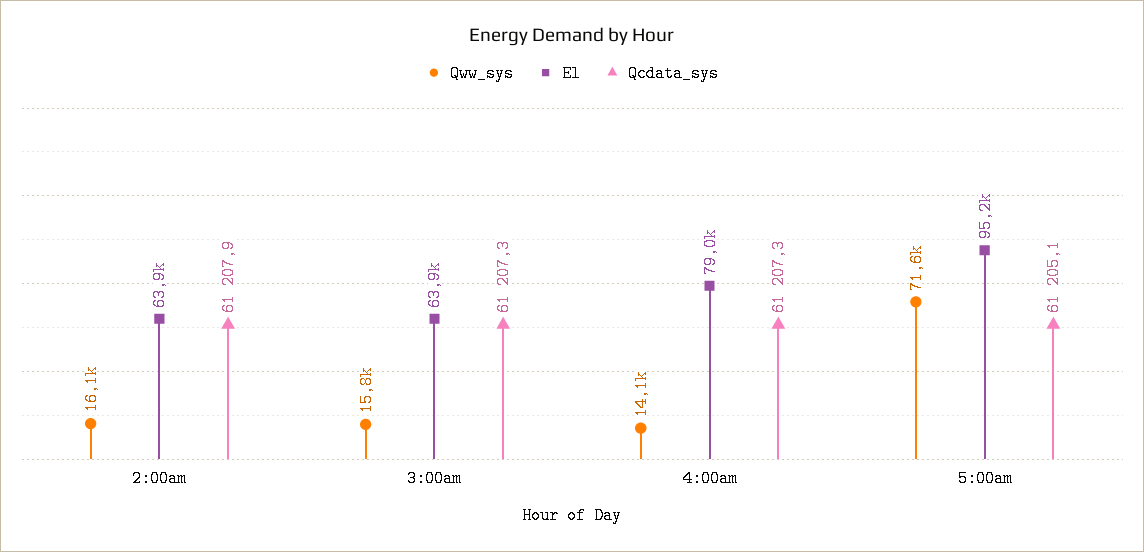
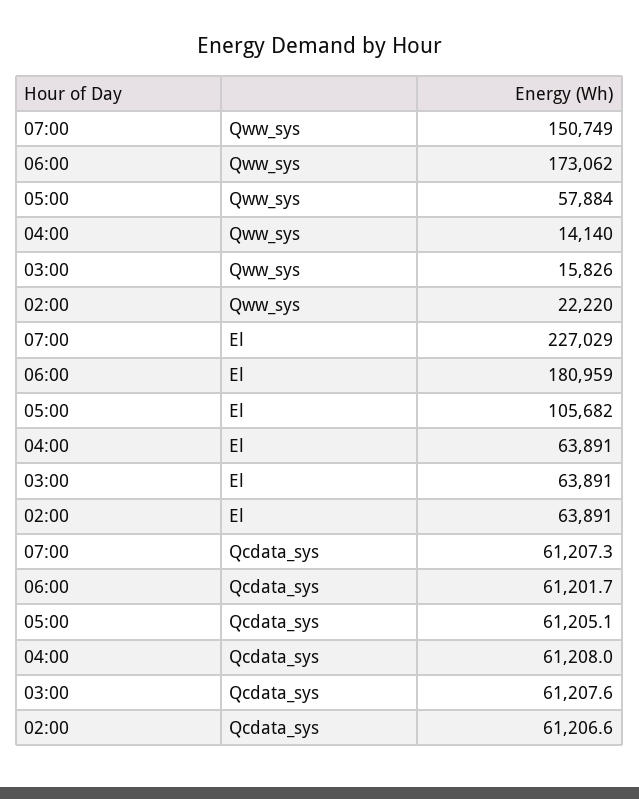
Qww_sys, 2:00am: 16100 -> 22220
Qcdata_sys, 2:00am: 61207.9 -> 61206.6
Qcdata_sys, 3:00am: 61207.3 -> 61207.6
El, 4:00am: 79000 -> 63891
Qcdata_sys, 4:00am: 61207.3 -> 61208
Qww_sys, 5:00am: 71600 -> 57884
El, 5:00am: 95200 -> 105682
Qww_sys, 07:00: none -> 150749
Qww_sys, 06:00: none -> 173062
El, 07:00: none -> 227029
El, 06:00: none -> 180959
Qcdata_sys, 07:00: none -> 61207.3
Qcdata_sys, 06:00: none -> 61201.7

